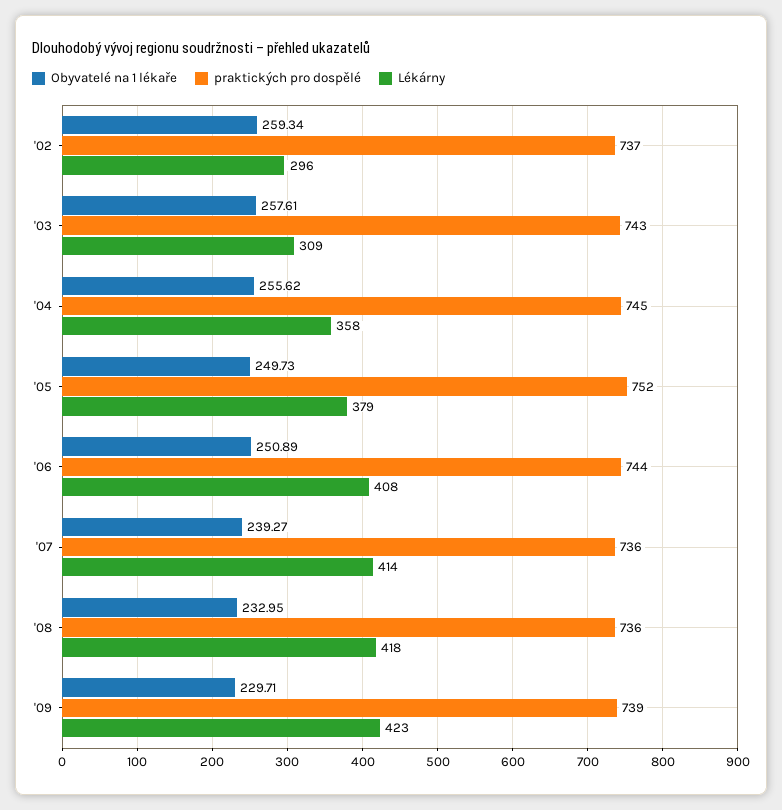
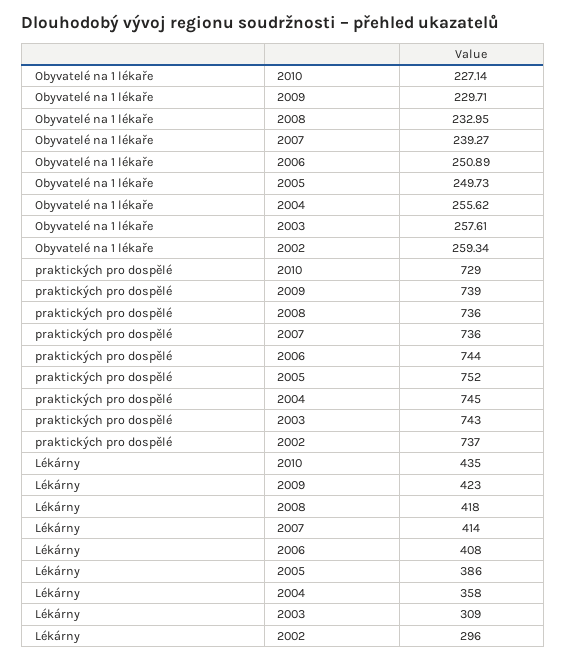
Lékárny, '05: 379 -> 386
Obyvatelé na 1 lékaře, 2010: none -> 227.14
praktických pro dospělé, 2010: none -> 729
Lékárny, 2010: none -> 435

